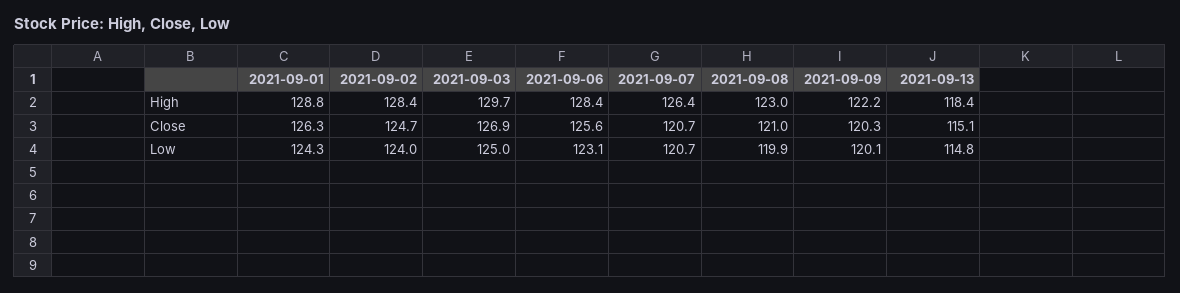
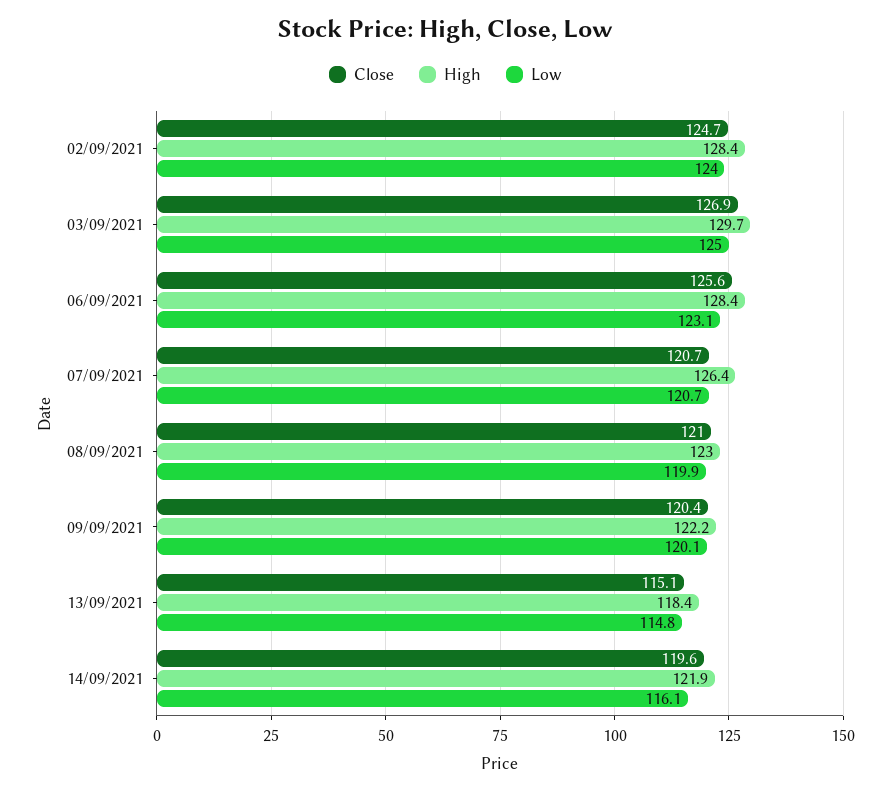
High, 2021-09-01: 128.8 -> none
Close, 2021-09-01: 126.3 -> none
Close, 2021-09-09: 120.3 -> 120.4
Low, 2021-09-01: 124.3 -> none
Close, 14/09/2021: none -> 119.6
High, 14/09/2021: none -> 121.9
Low, 14/09/2021: none -> 116.1

